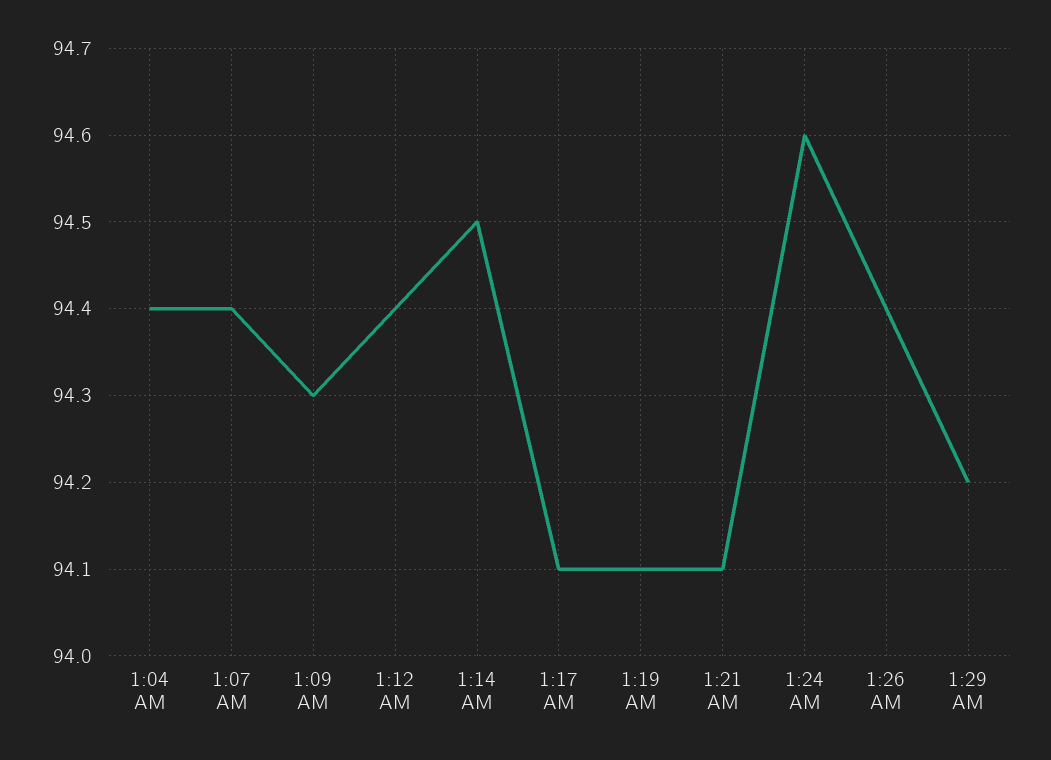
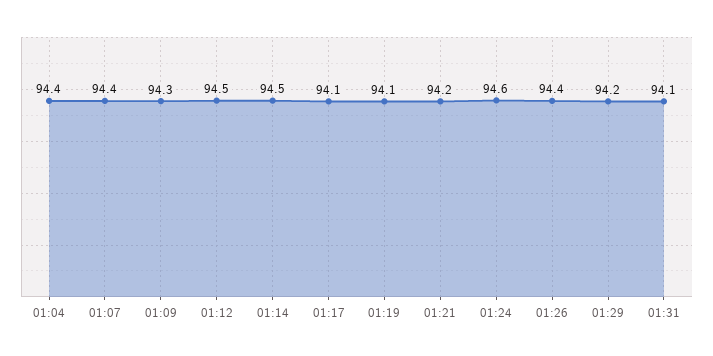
1:12 AM: 94.4 -> 94.5
1:21 AM: 94.1 -> 94.2
01:31: none -> 94.1

